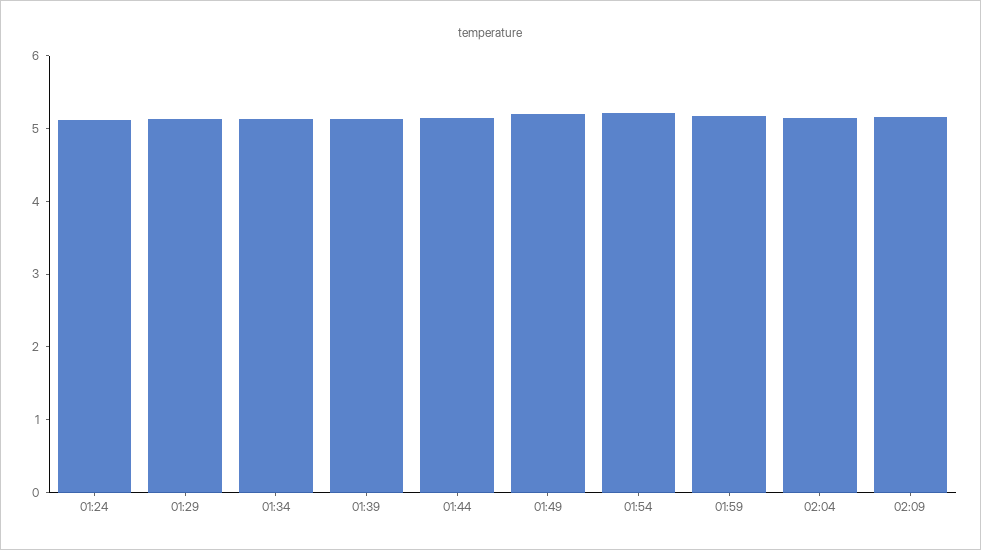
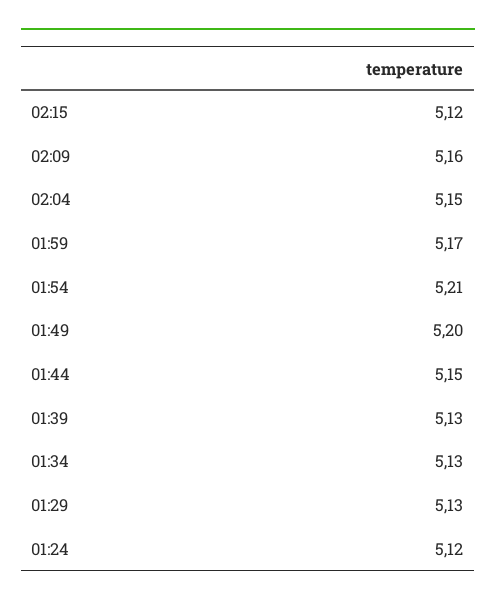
02:15: none -> 5.12

